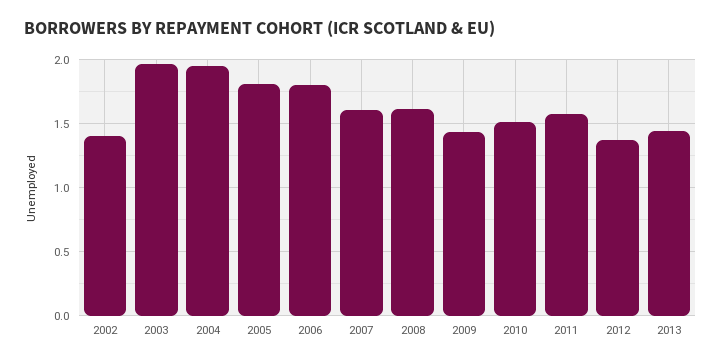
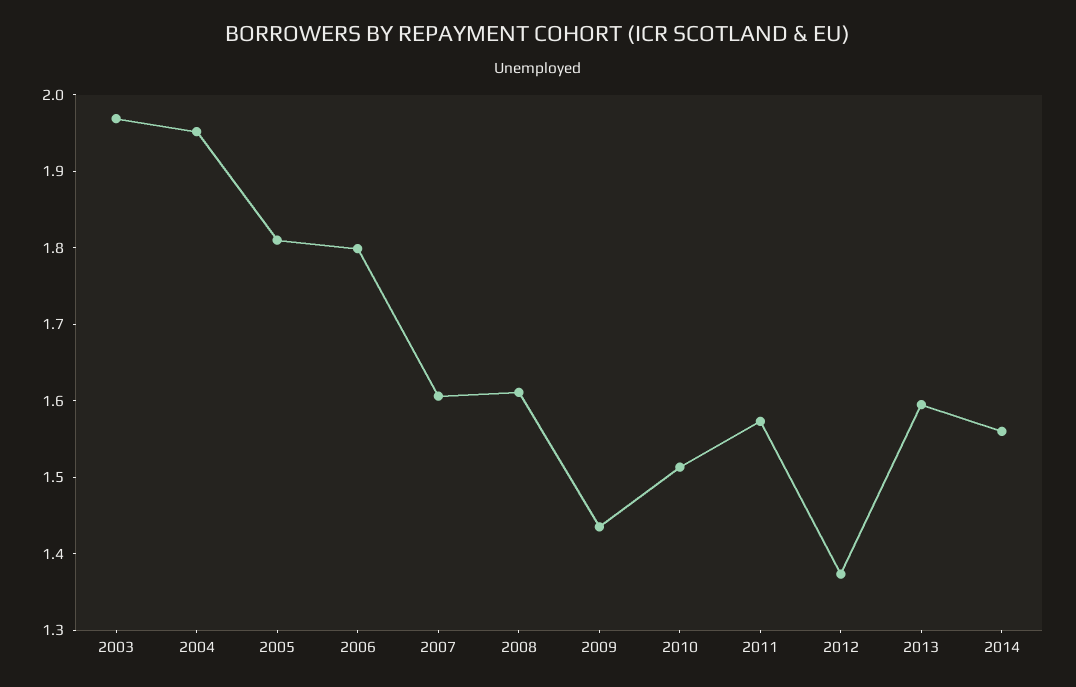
2002: 1.4 -> none
2013: 1.45 -> 1.6
2014: none -> 1.56

